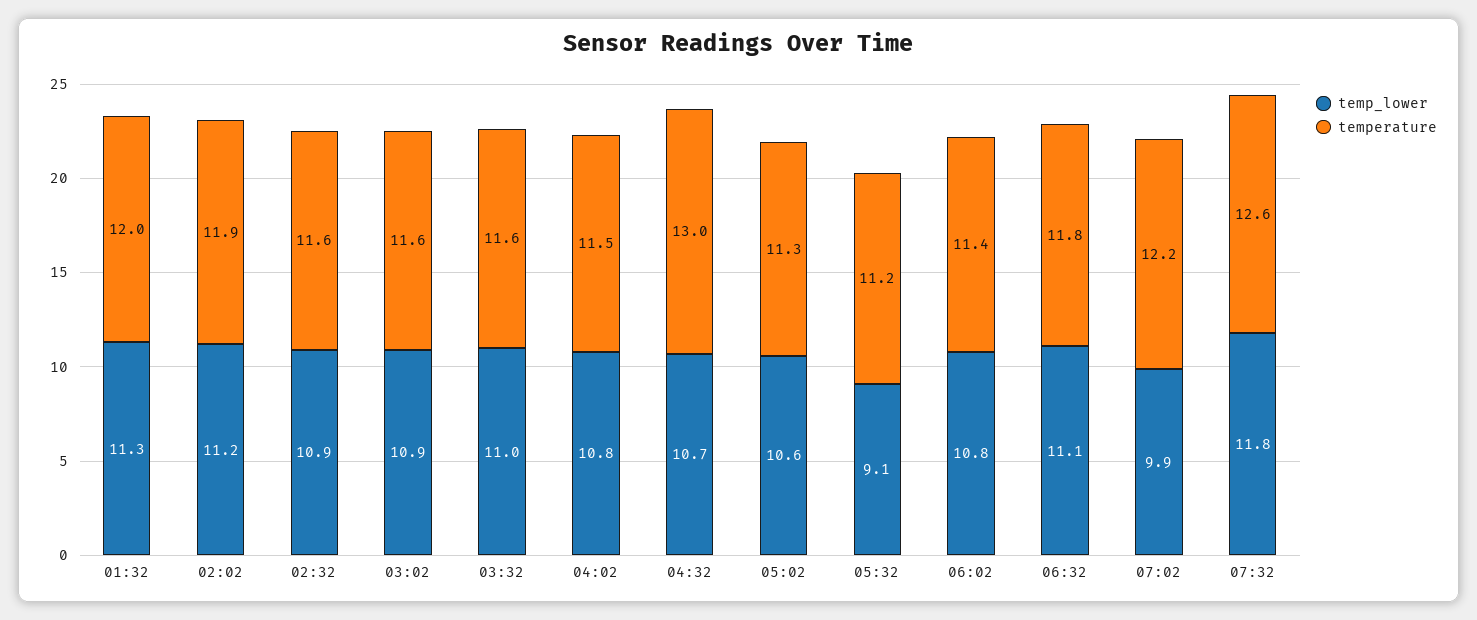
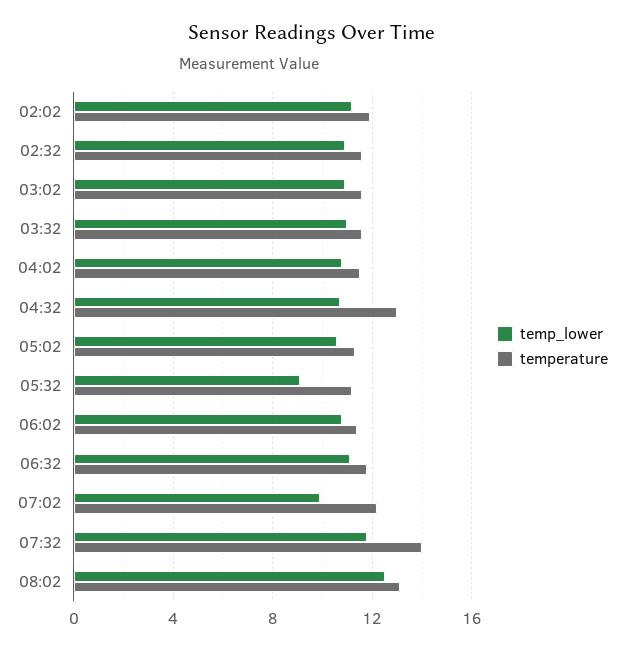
temp_lower, 01:32: 11.3 -> none
temperature, 01:32: 12 -> none
temperature, 07:32: 12.6 -> 14
temp_lower, 08:02: none -> 12.5
temperature, 08:02: none -> 13

